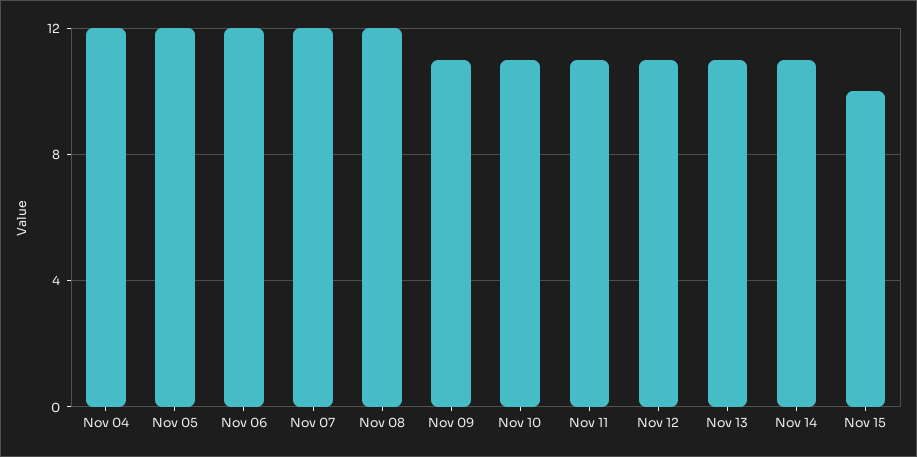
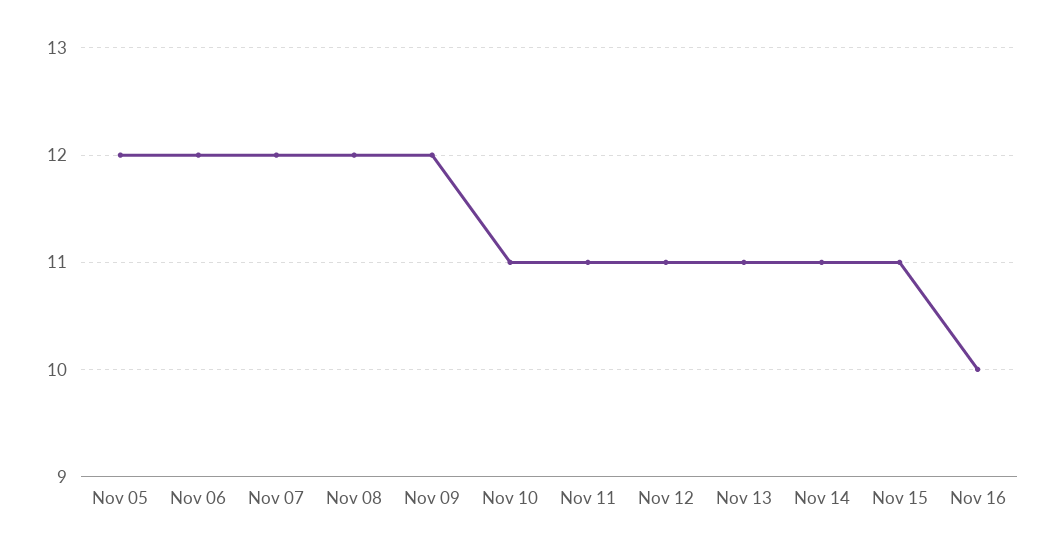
Nov 04: 12 -> none
Nov 09: 11 -> 12
Nov 15: 10 -> 11
Nov 16: none -> 10

